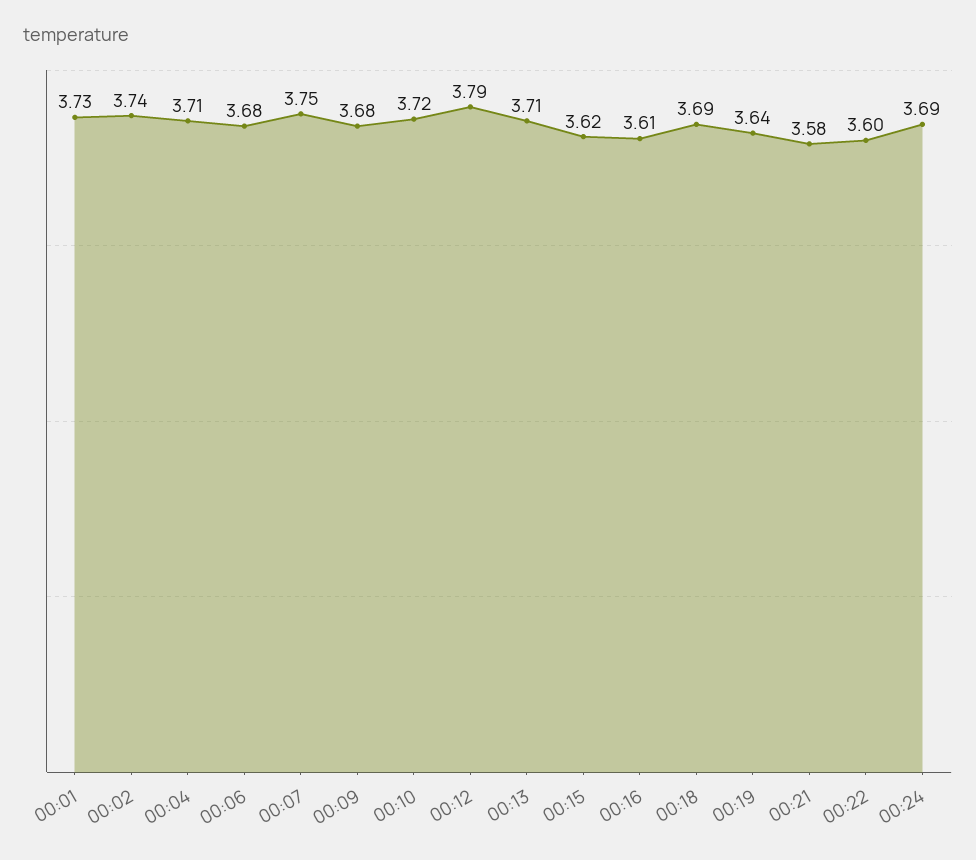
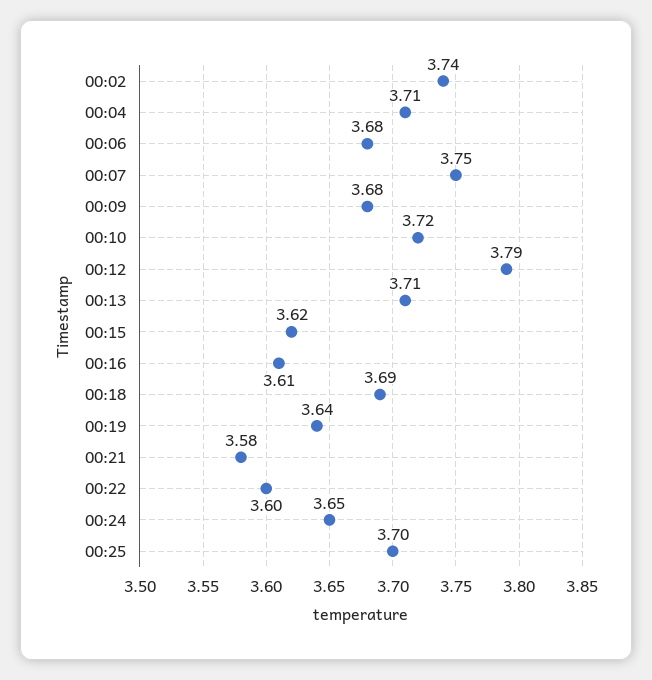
00:01: 3.73 -> none
00:24: 3.69 -> 3.65
00:25: none -> 3.7

